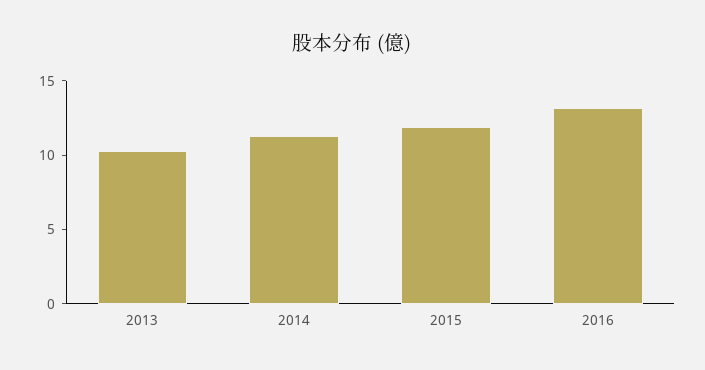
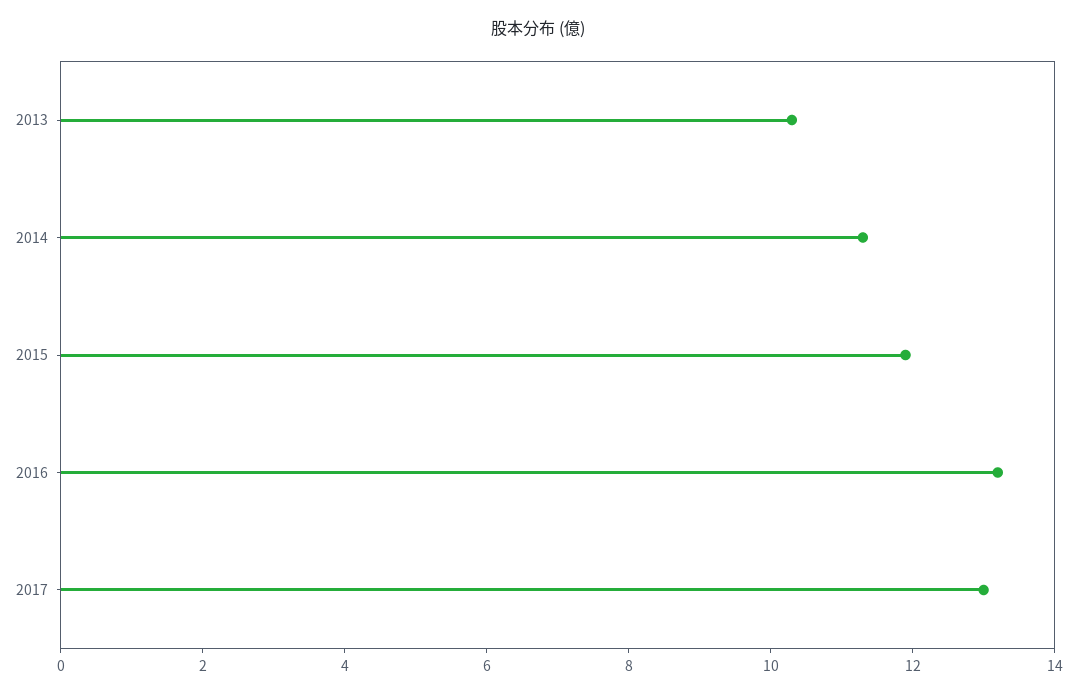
2017: none -> 13

